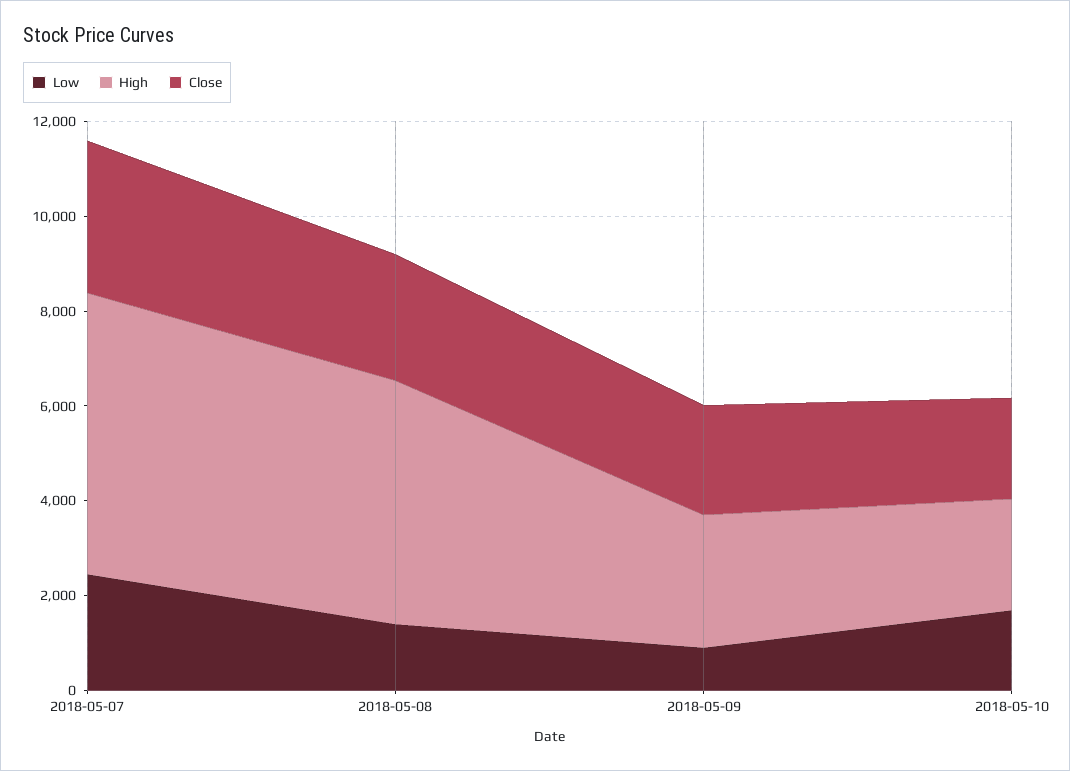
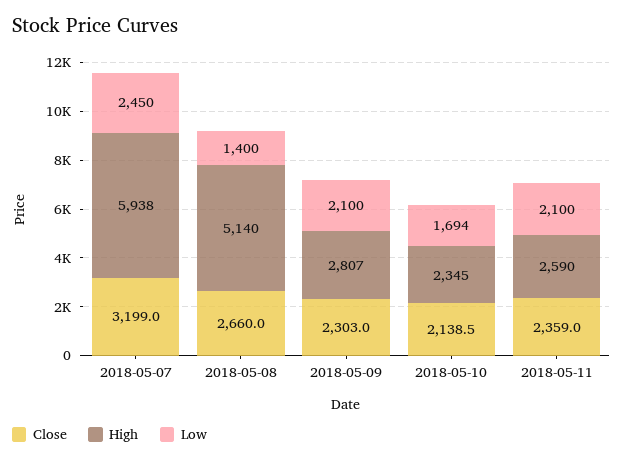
Low, 2018-05-09: 1000 -> 2100
Close, 2018-05-11: none -> 2359
High, 2018-05-11: none -> 2590
Low, 2018-05-11: none -> 2100

